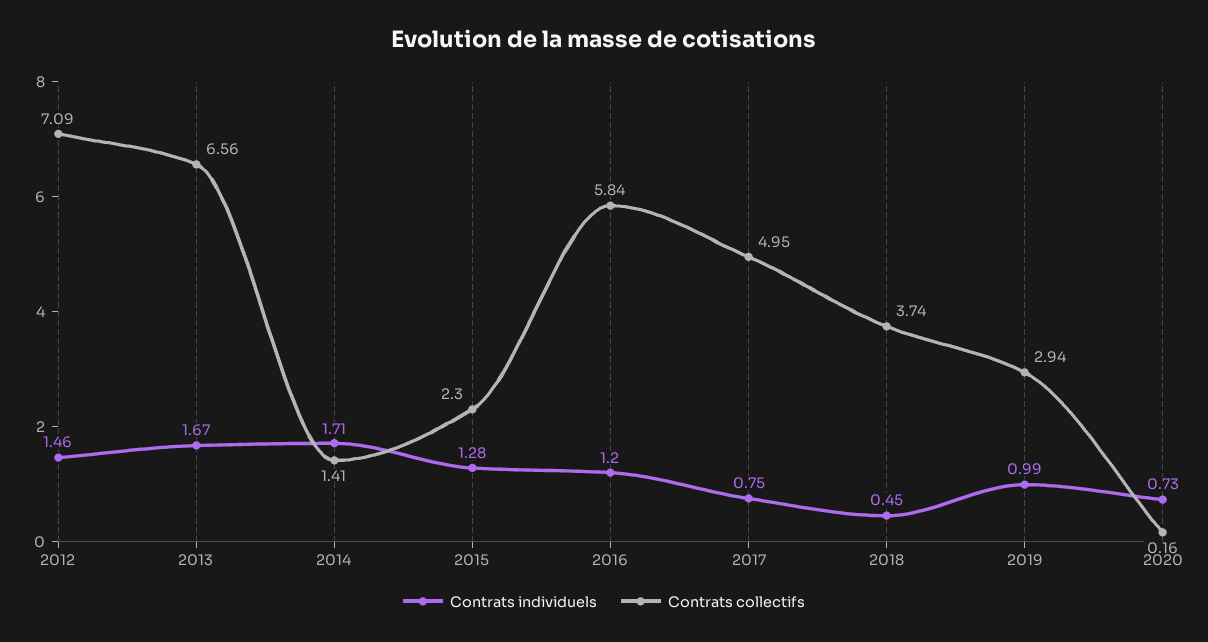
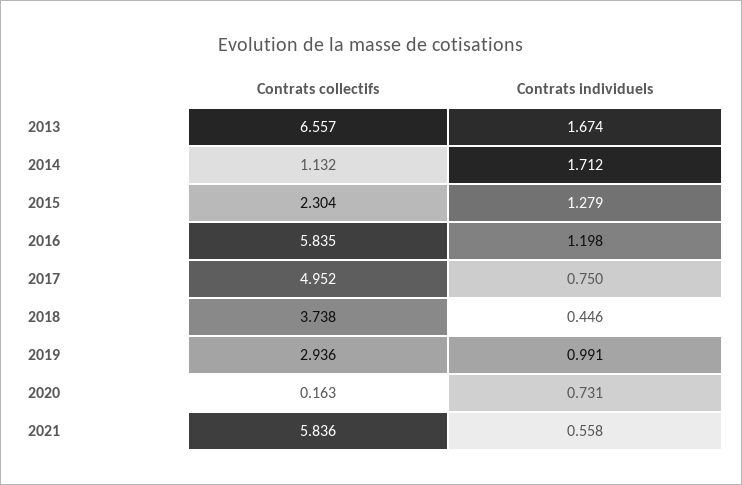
Contrats individuels, 2012: 1.46 -> none
Contrats collectifs, 2012: 7.09 -> none
Contrats collectifs, 2014: 1.41 -> 1.132
Contrats collectifs, 2021: none -> 5.836
Contrats individuels, 2021: none -> 0.558

